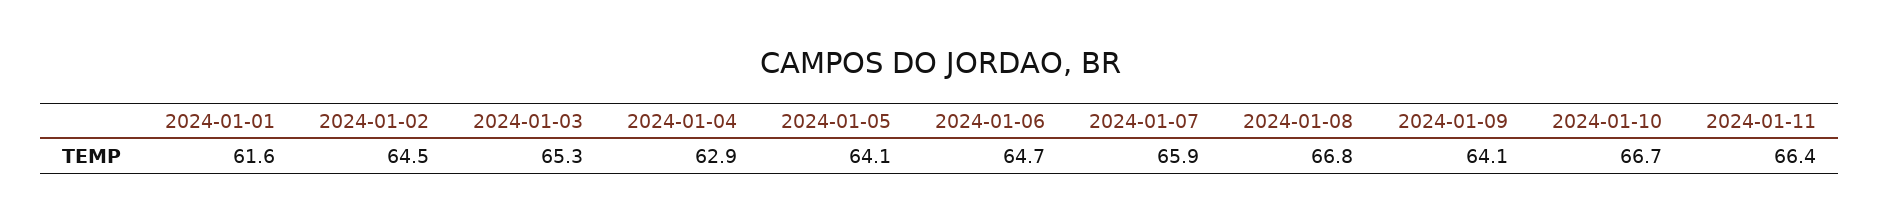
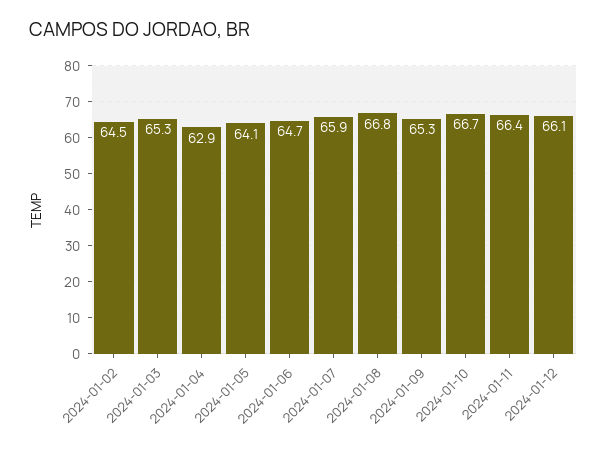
2024-01-01: 61.6 -> none
2024-01-09: 64.1 -> 65.3
2024-01-12: none -> 66.1

